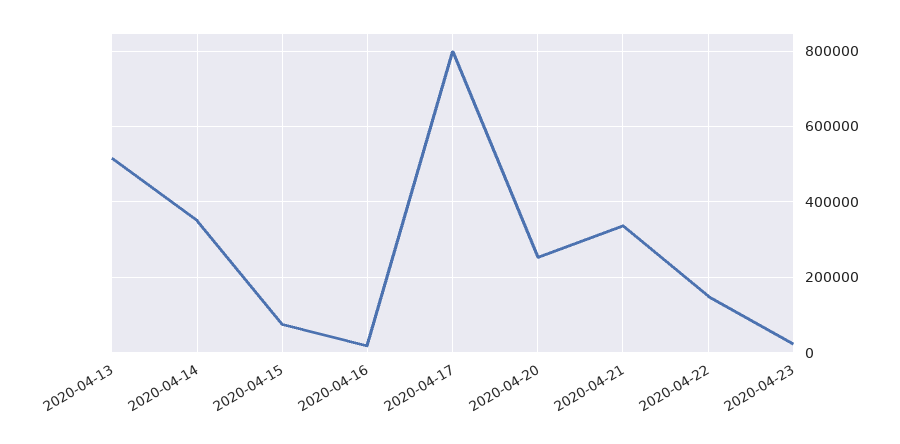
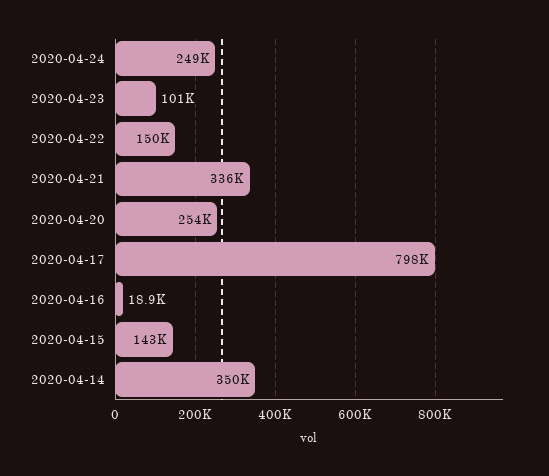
2020-04-13: 520000 -> none
2020-04-15: 80000 -> 143000
2020-04-23: 20000 -> 101000
2020-04-24: none -> 249000

